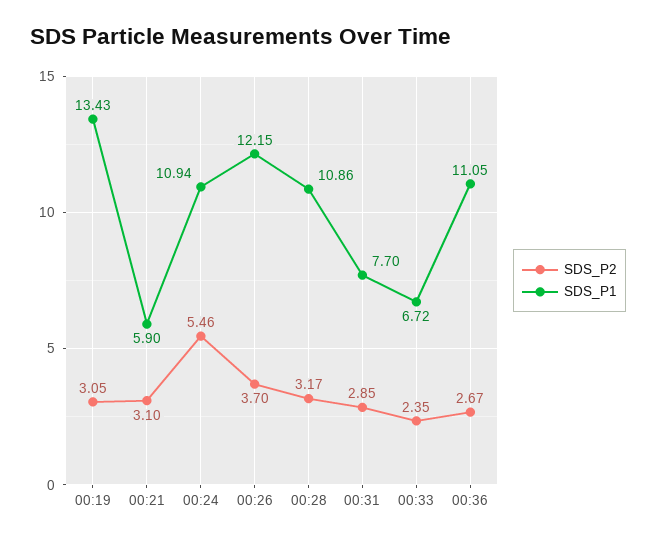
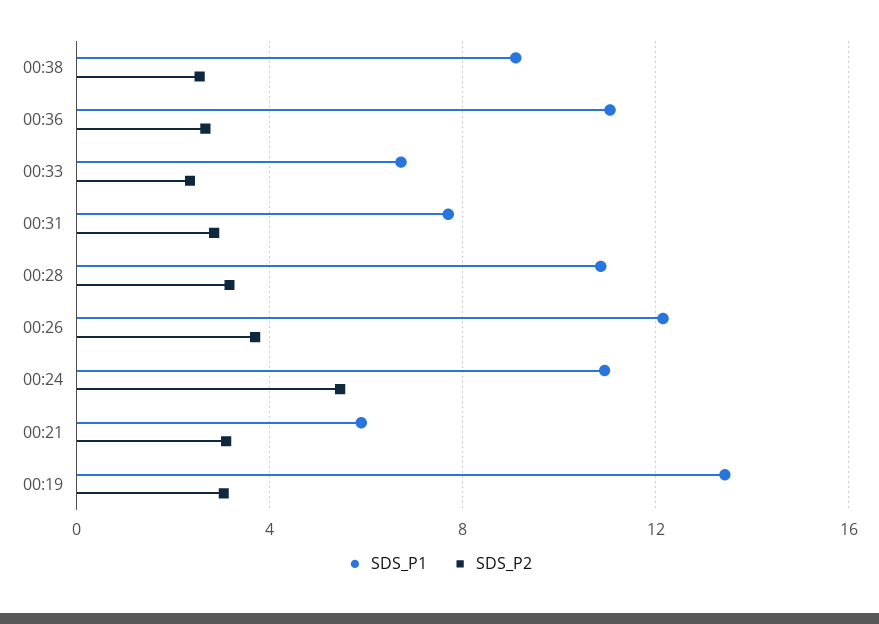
SDS_P1, 00:38: none -> 9
SDS_P2, 00:38: none -> 2.5

